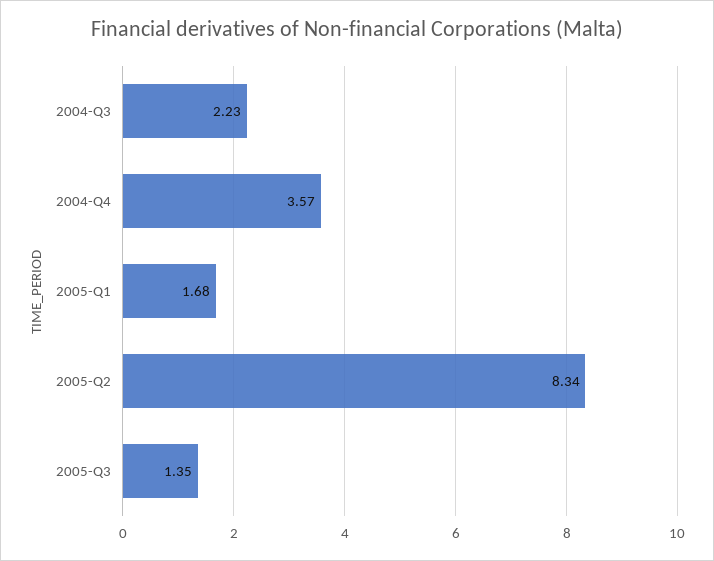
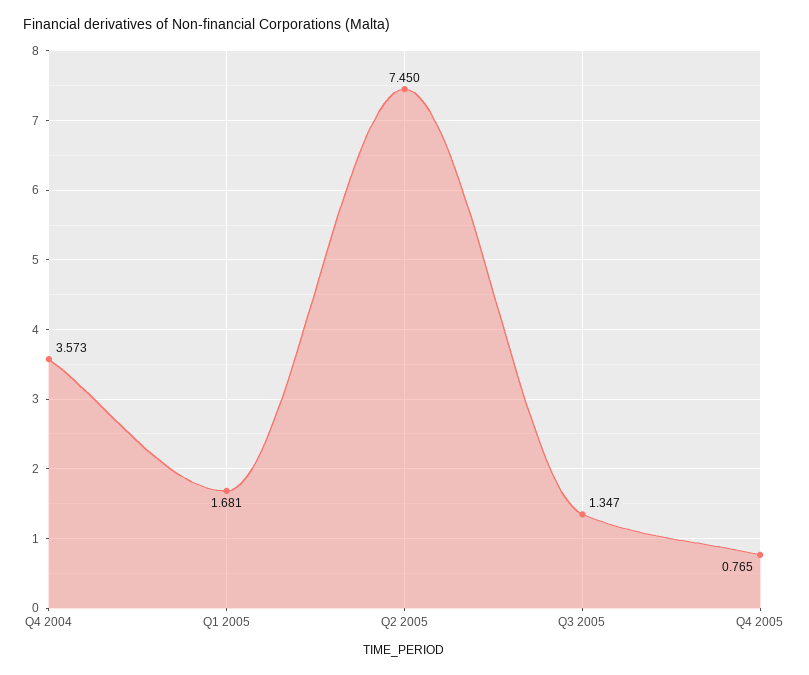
2004-Q3: 2.23 -> none
2005-Q2: 8.34 -> 7.45
Q4 2005: none -> 0.765

